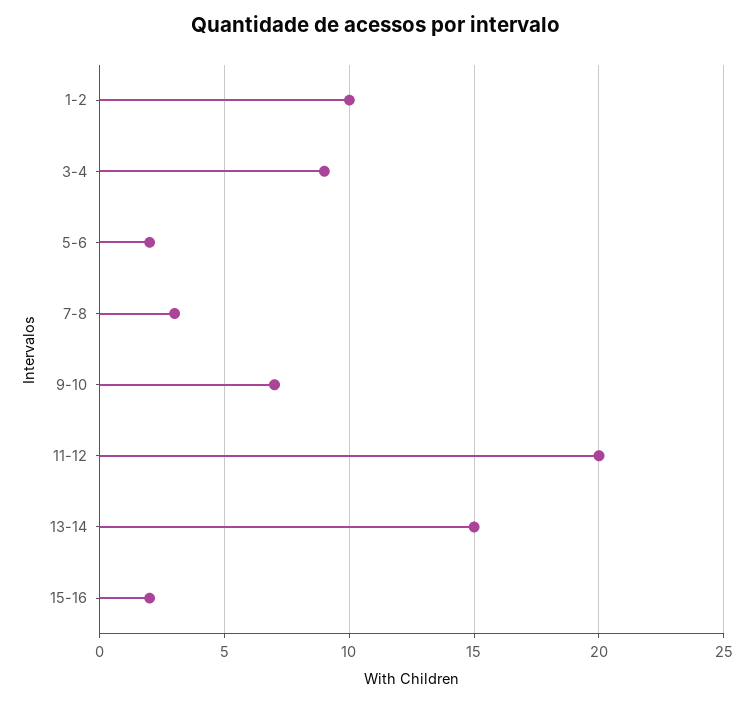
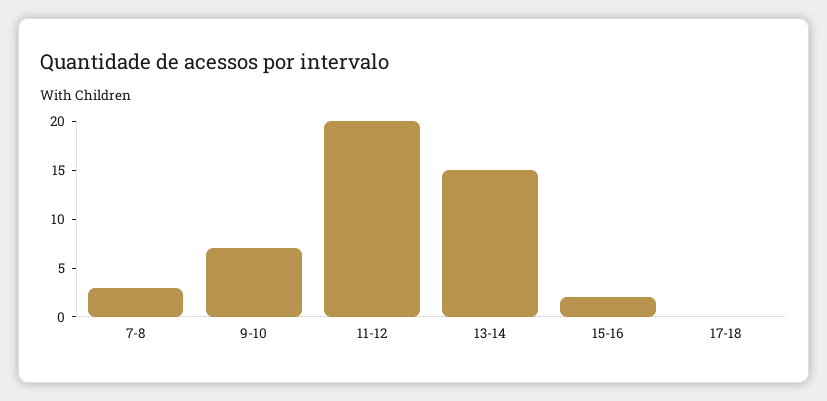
1-2: 10 -> none
3-4: 9 -> none
5-6: 2 -> none
17-18: none -> 0

